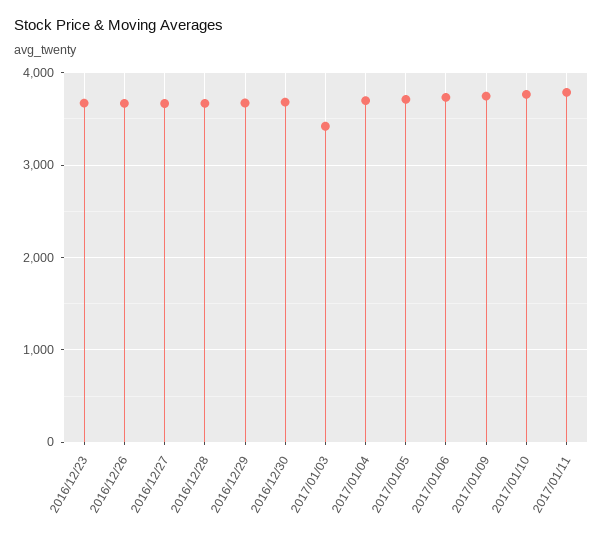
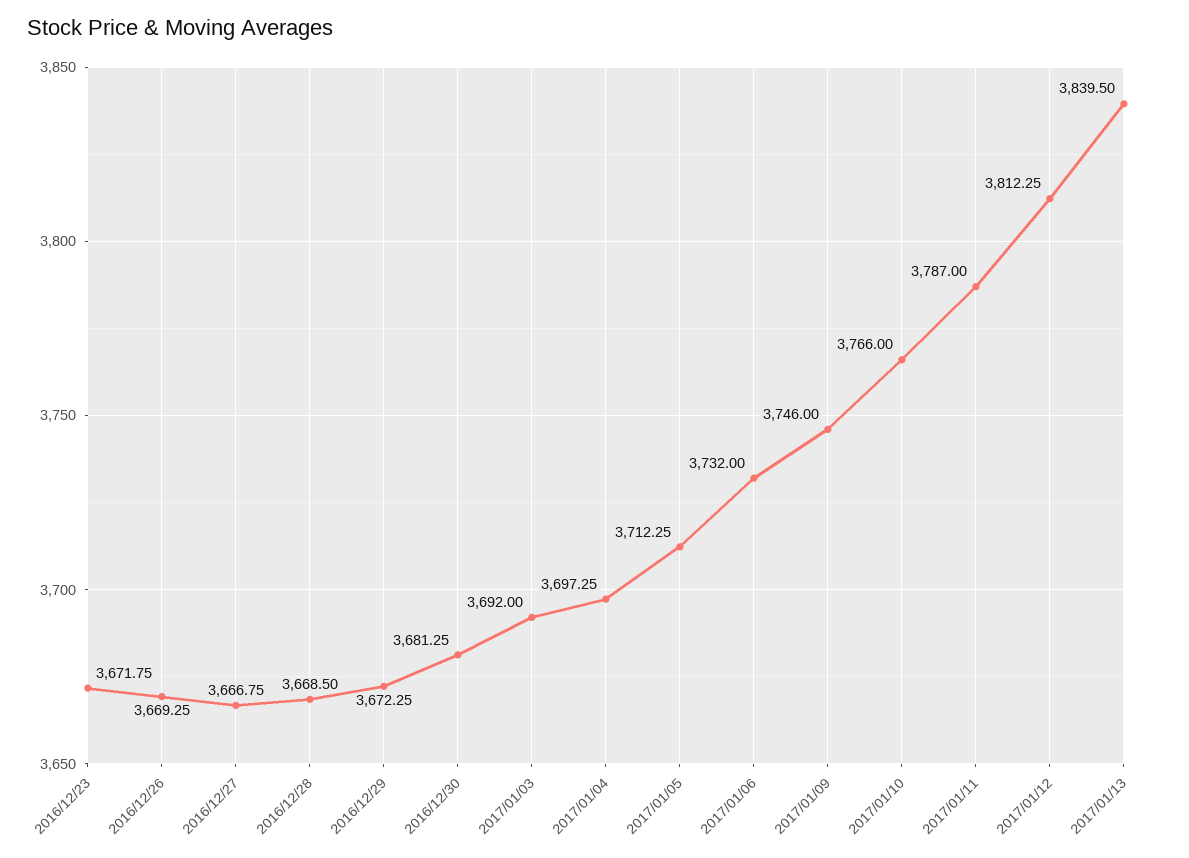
2017/01/03: 3400 -> 3692
2017/01/12: none -> 3812.25
2017/01/13: none -> 3839.5

